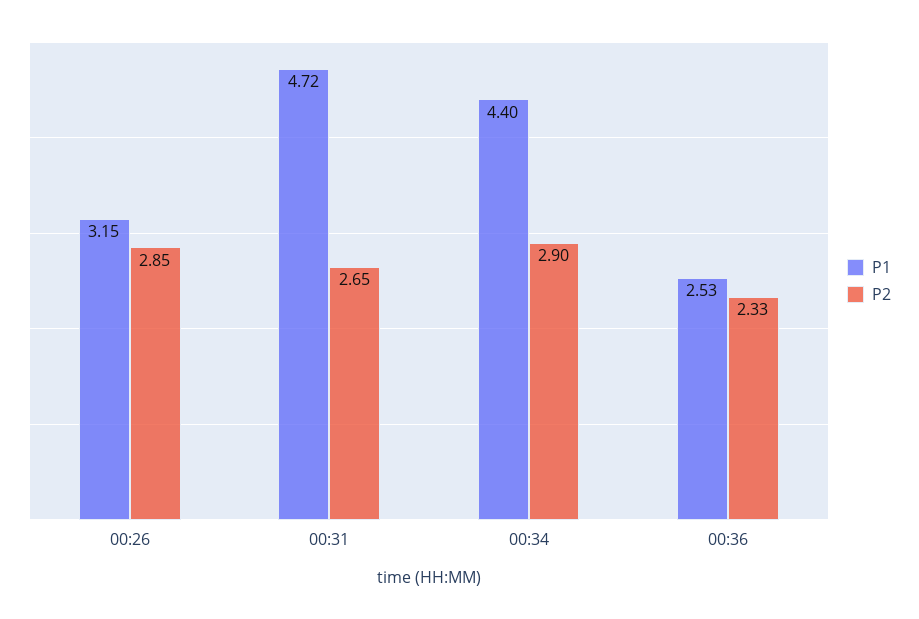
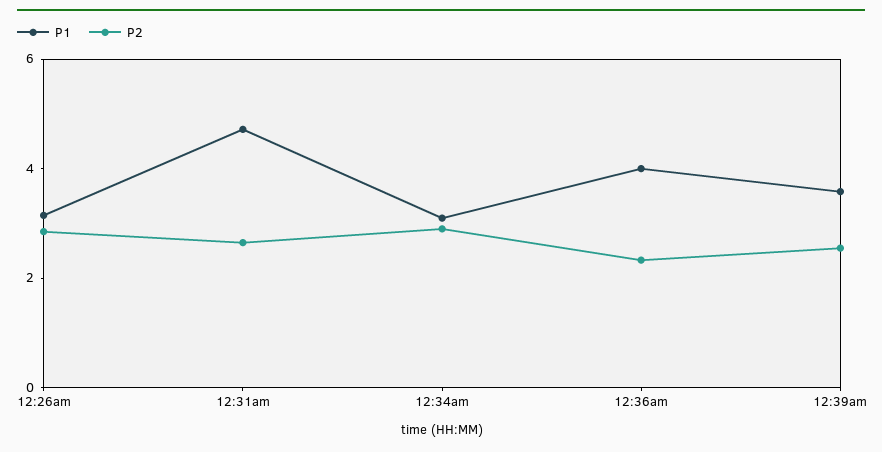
P1, 00:34: 4.4 -> 3
P1, 00:36: 2.53 -> 4
P1, 12:39am: none -> 3.5
P2, 12:39am: none -> 2.5

